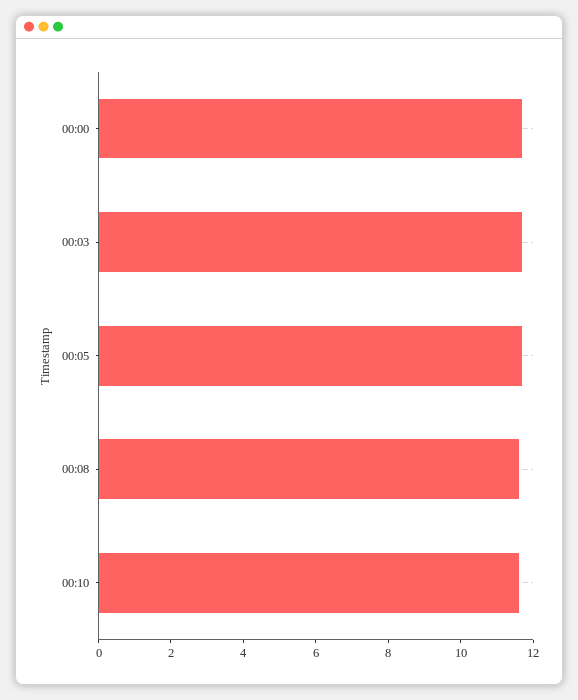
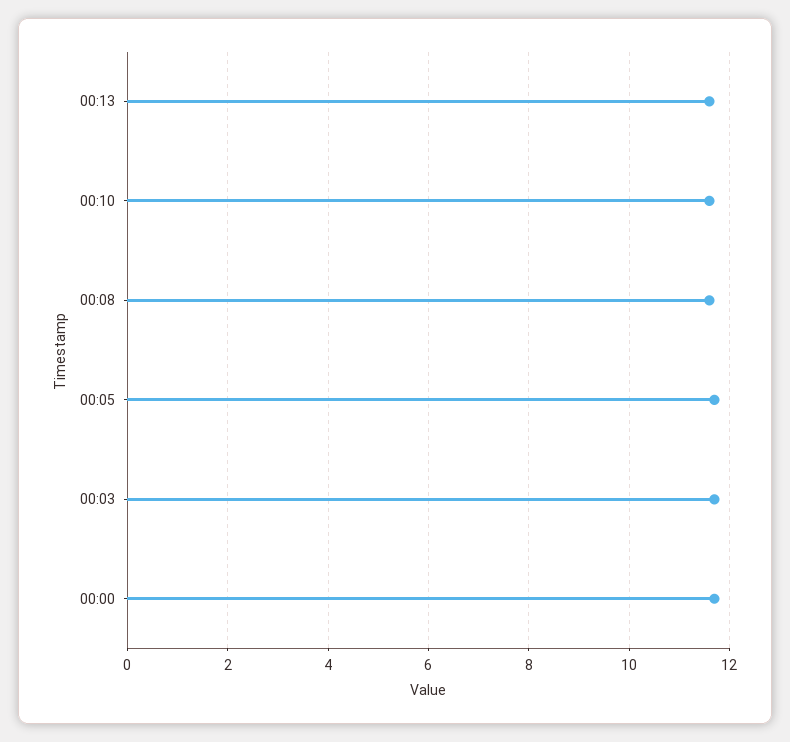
00:13: none -> 11.5

